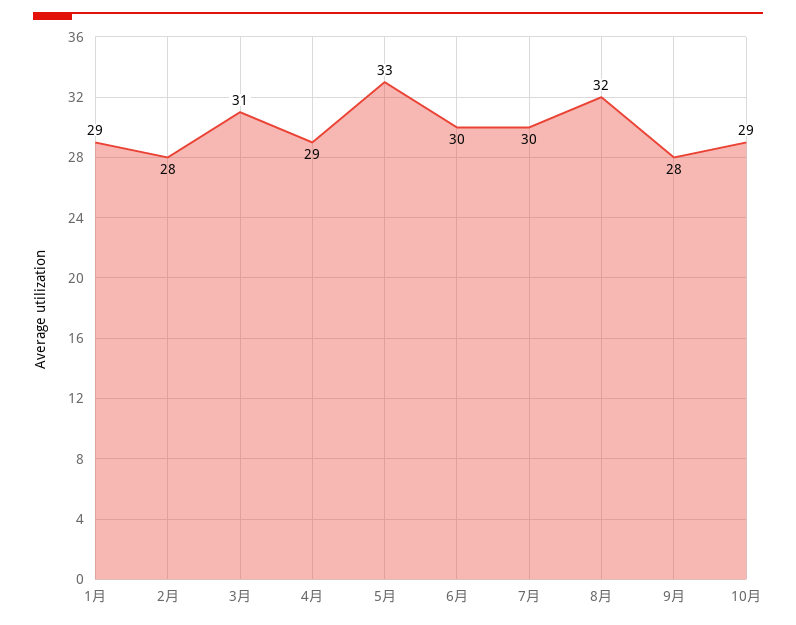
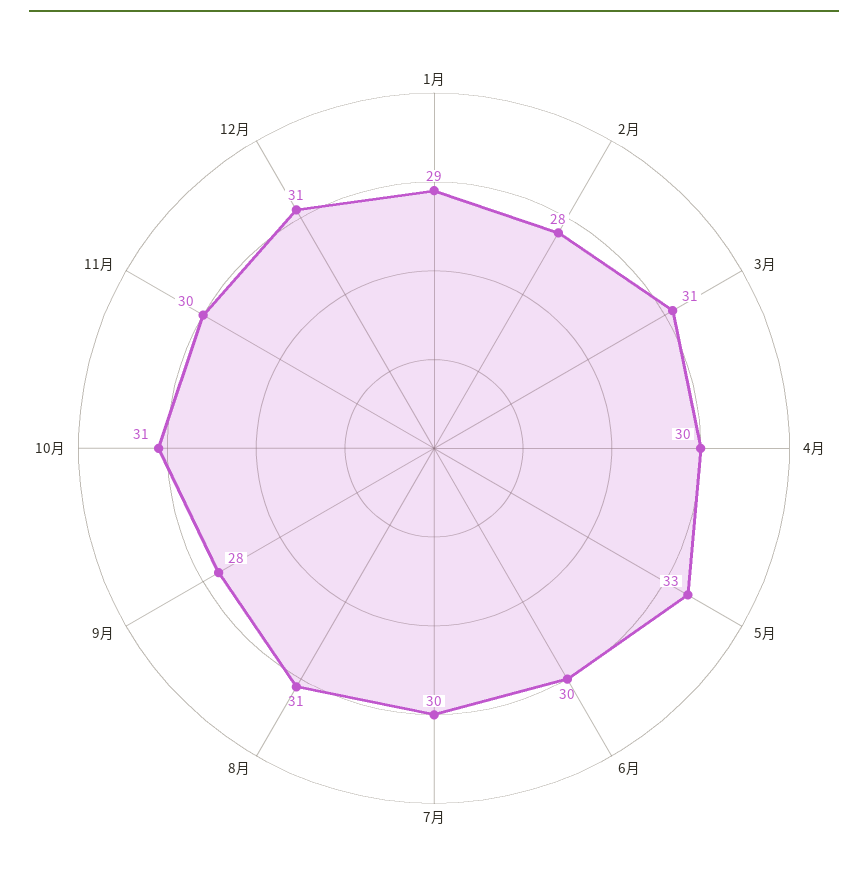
4月: 29 -> 30
8月: 32 -> 31
10月: 29 -> 31
11月: none -> 30
12月: none -> 31

